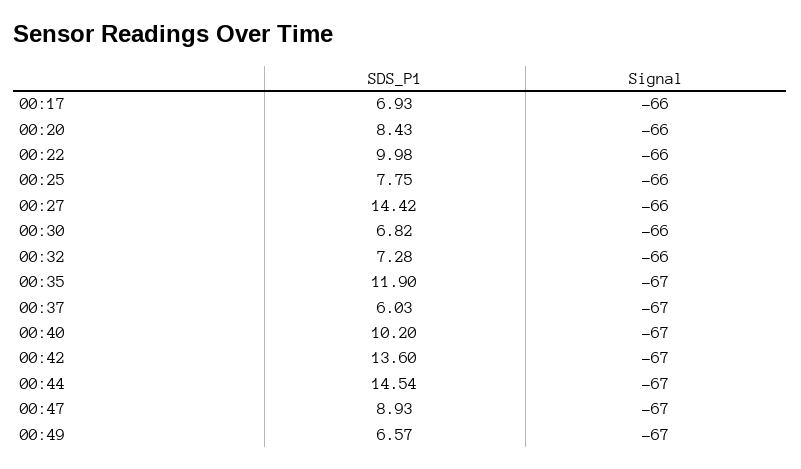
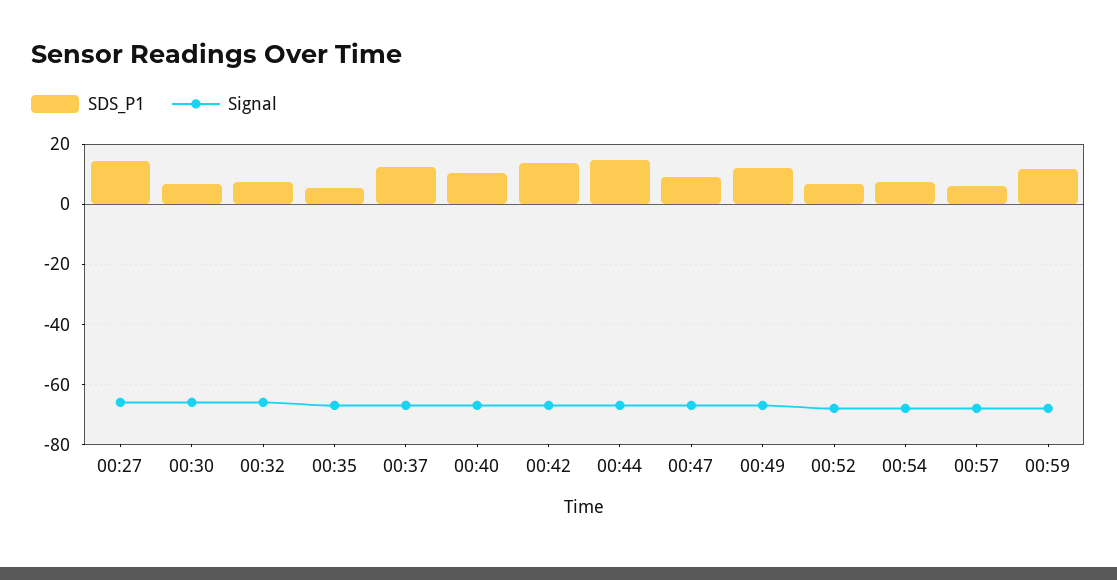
SDS_P1, 00:17: 6.93 -> none
Signal, 00:17: -66 -> none
SDS_P1, 00:20: 8.43 -> none
Signal, 00:20: -66 -> none
SDS_P1, 00:22: 9.98 -> none
Signal, 00:22: -66 -> none
SDS_P1, 00:25: 7.75 -> none
Signal, 00:25: -66 -> none
SDS_P1, 00:35: 11.9 -> 6
SDS_P1, 00:37: 6.03 -> 12
SDS_P1, 00:49: 6.57 -> 12
SDS_P1, 00:52: none -> 6
Signal, 00:52: none -> -68
SDS_P1, 00:54: none -> 8
Signal, 00:54: none -> -68
SDS_P1, 00:57: none -> 6
Signal, 00:57: none -> -68
SDS_P1, 00:59: none -> 12
Signal, 00:59: none -> -68

